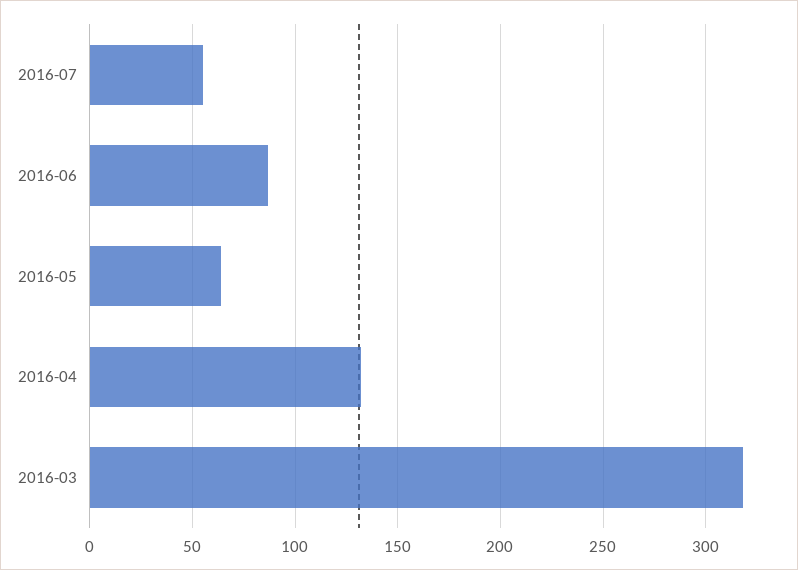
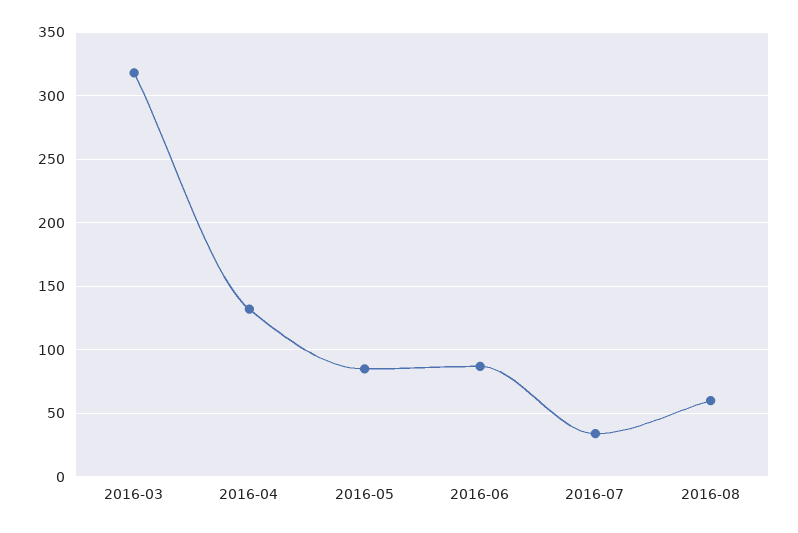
2016-07: 55 -> 35
2016-05: 65 -> 85
2016-08: none -> 60

